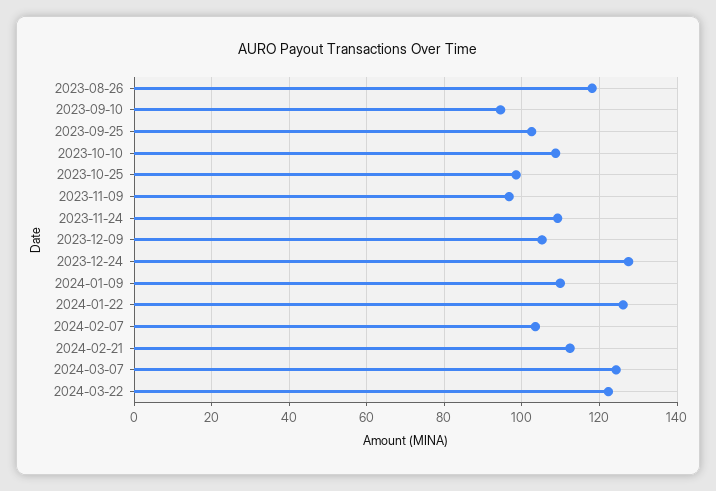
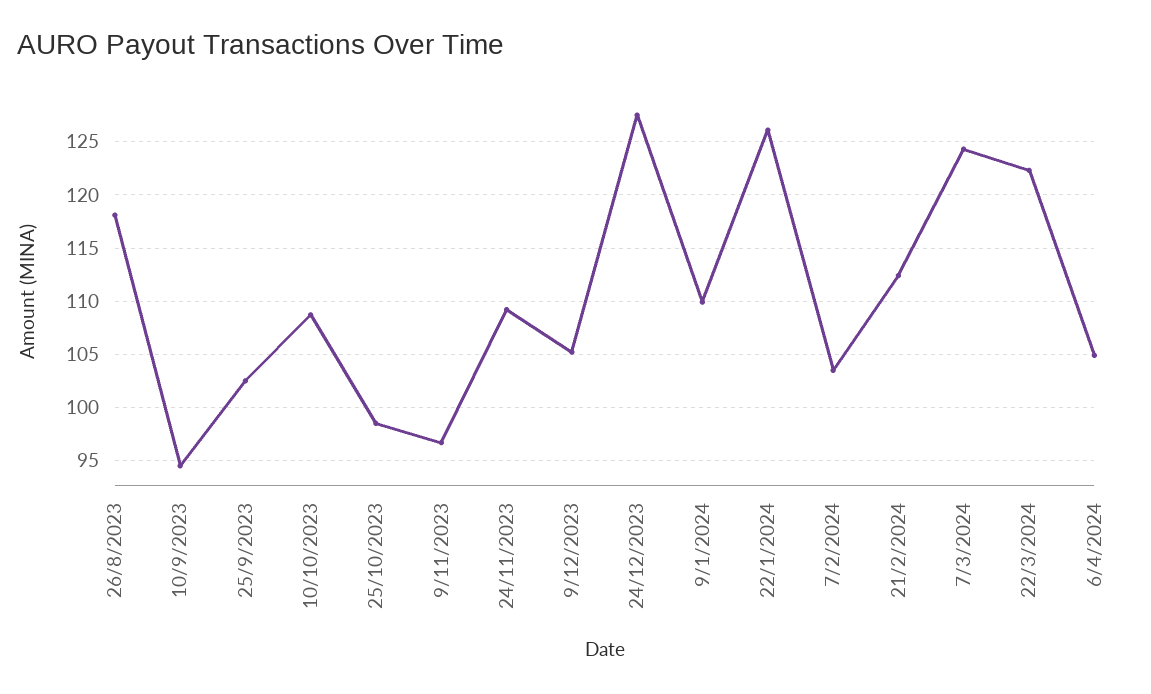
6/4/2024: none -> 105

